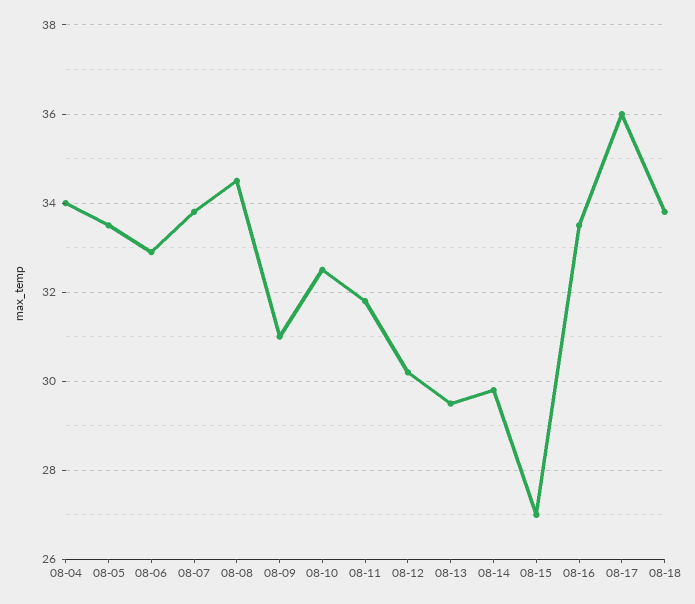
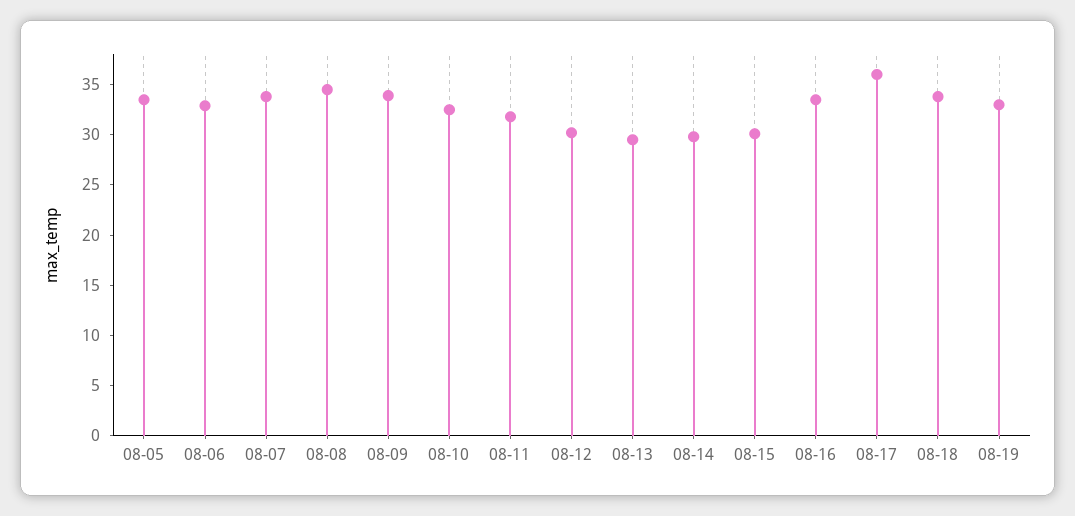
08-04: 34 -> none
08-09: 31 -> 34
08-15: 27 -> 30
08-19: none -> 33

